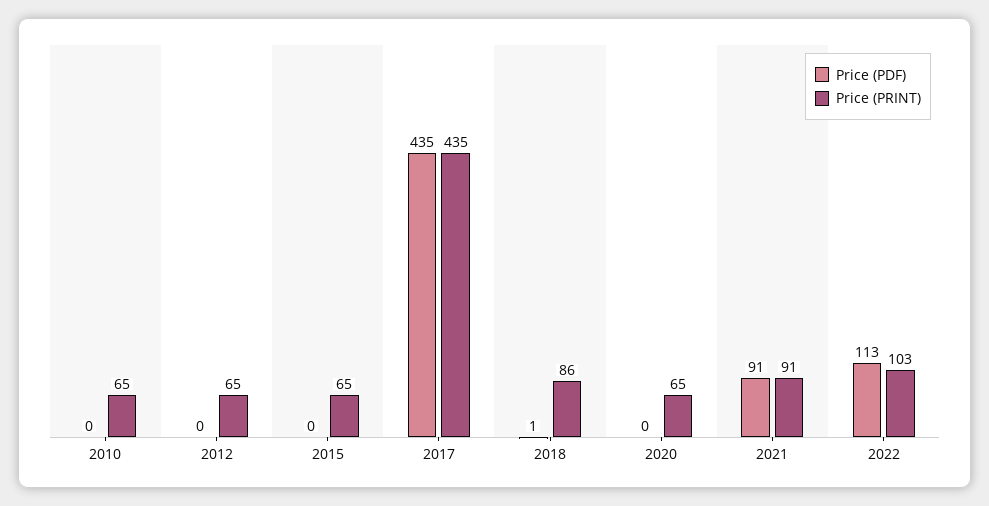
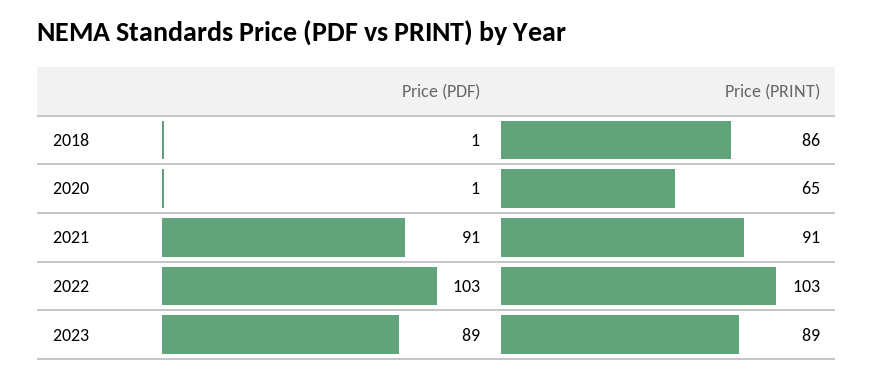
Price (PDF), 2010: 0 -> none
Price (PRINT), 2010: 65 -> none
Price (PDF), 2012: 0 -> none
Price (PRINT), 2012: 65 -> none
Price (PDF), 2015: 0 -> none
Price (PRINT), 2015: 65 -> none
Price (PDF), 2017: 435 -> none
Price (PRINT), 2017: 435 -> none
Price (PDF), 2020: 0 -> 1
Price (PDF), 2022: 113 -> 103
Price (PDF), 2023: none -> 89
Price (PRINT), 2023: none -> 89

